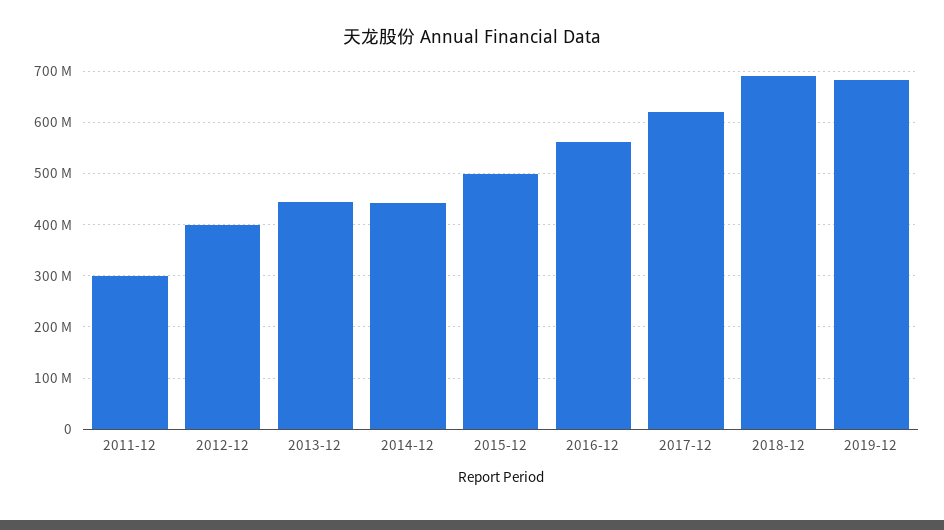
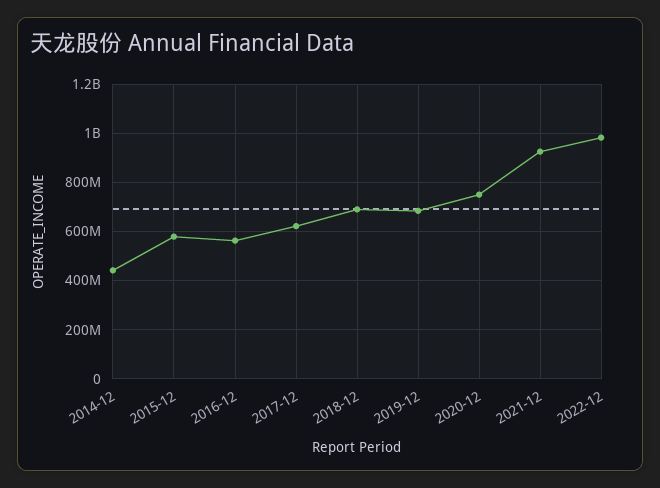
2011-12: 300000000 -> none
2012-12: 400000000 -> none
2013-12: 440000000 -> none
2015-12: 500000000 -> 575000000
2020-12: none -> 750000000
2021-12: none -> 925000000
2022-12: none -> 975000000

